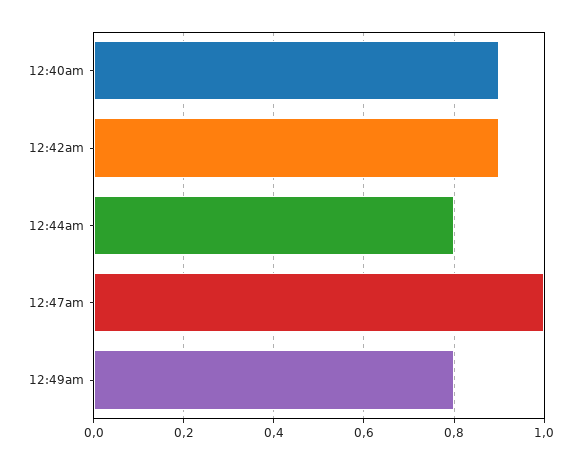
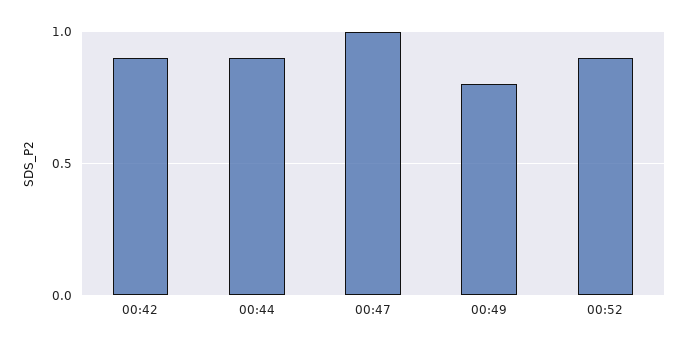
12:40am: 0.9 -> none
12:44am: 0.8 -> 0.9
00:52: none -> 0.9

